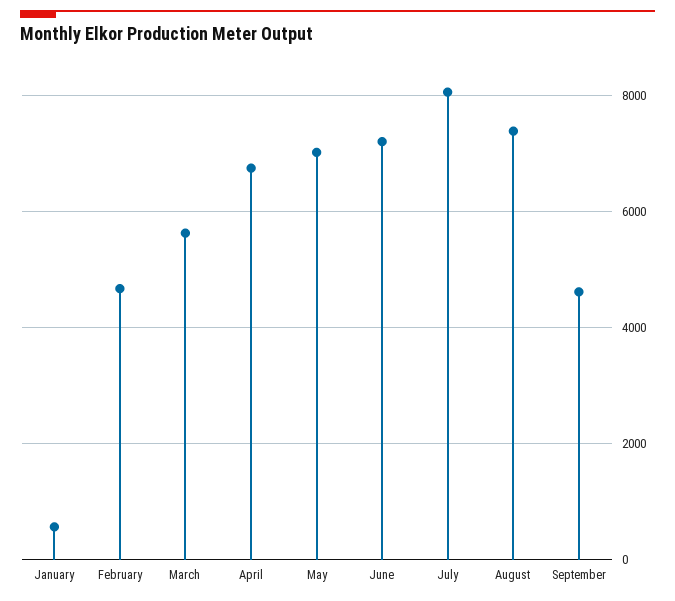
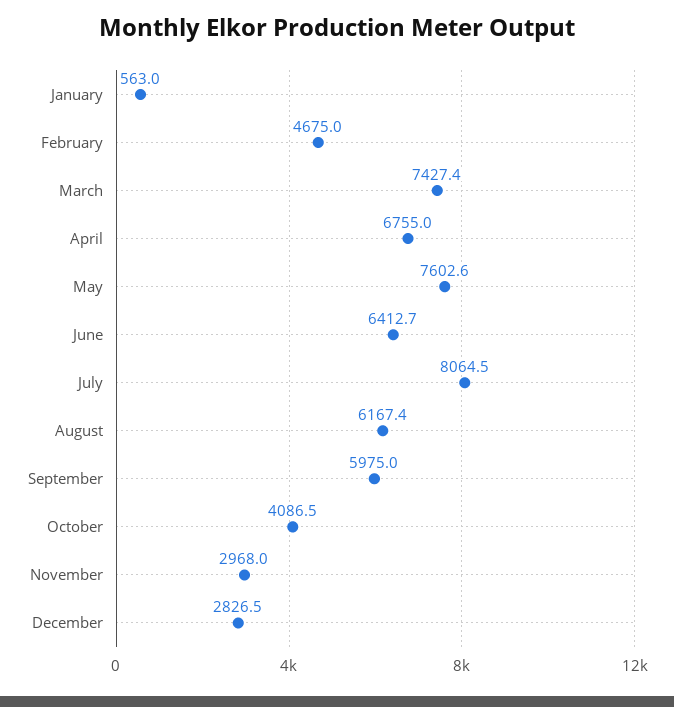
March: 5600 -> 7427.4
May: 7000 -> 7602.6
June: 7200 -> 6412.7
August: 7400 -> 6167.4
September: 4600 -> 5975
October: none -> 4086.5
November: none -> 2968
December: none -> 2826.5

